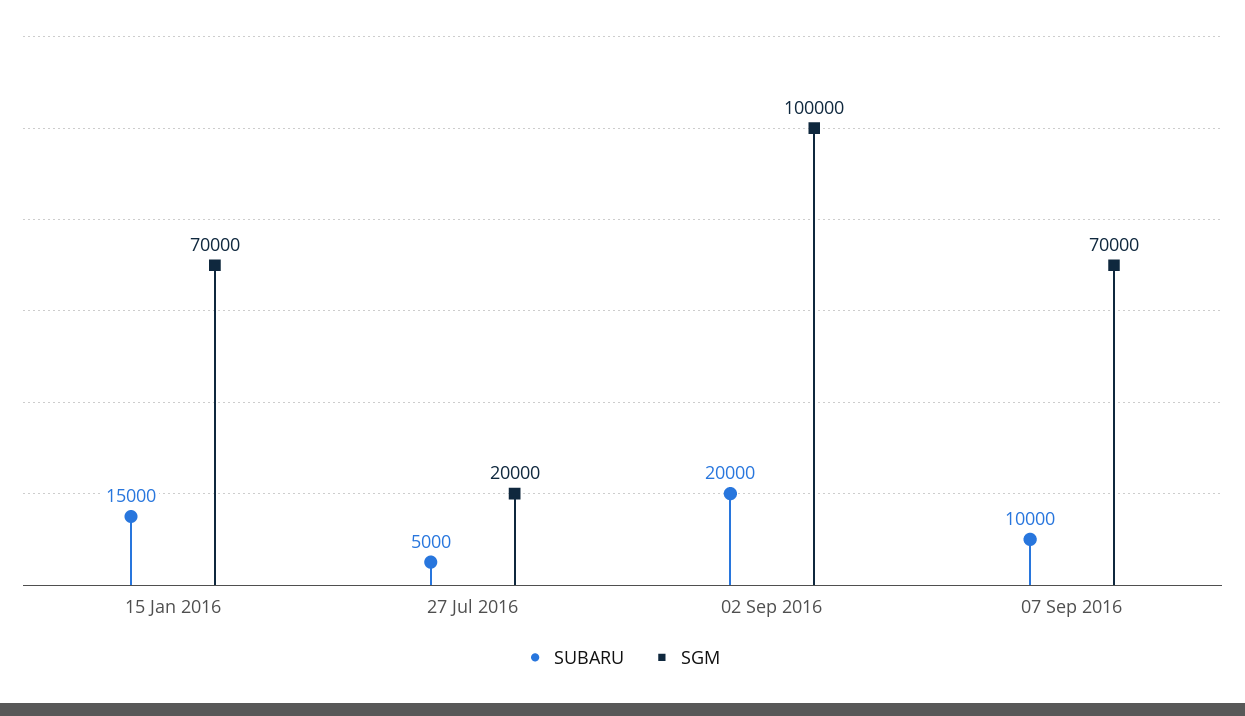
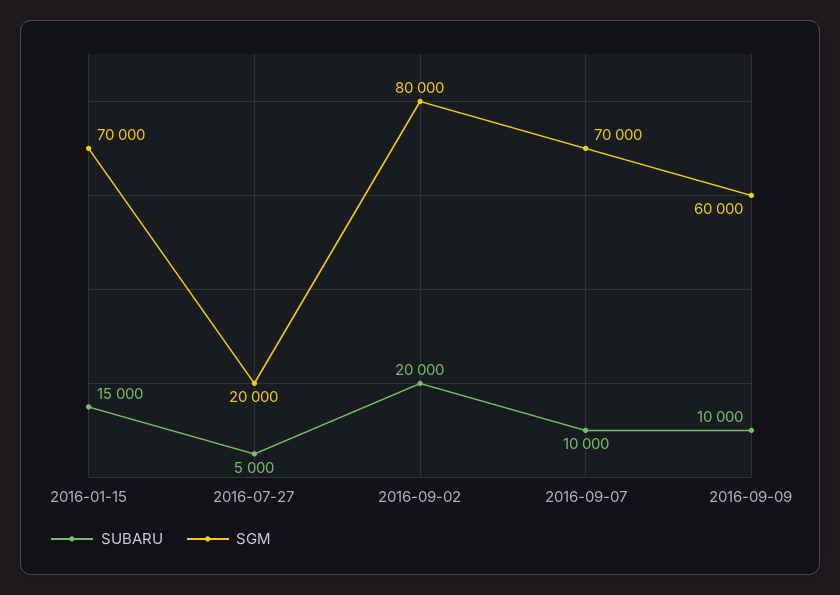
SGM, 02 Sep 2016: 100000 -> 80000
SUBARU, 2016-09-09: none -> 10000
SGM, 2016-09-09: none -> 60000

